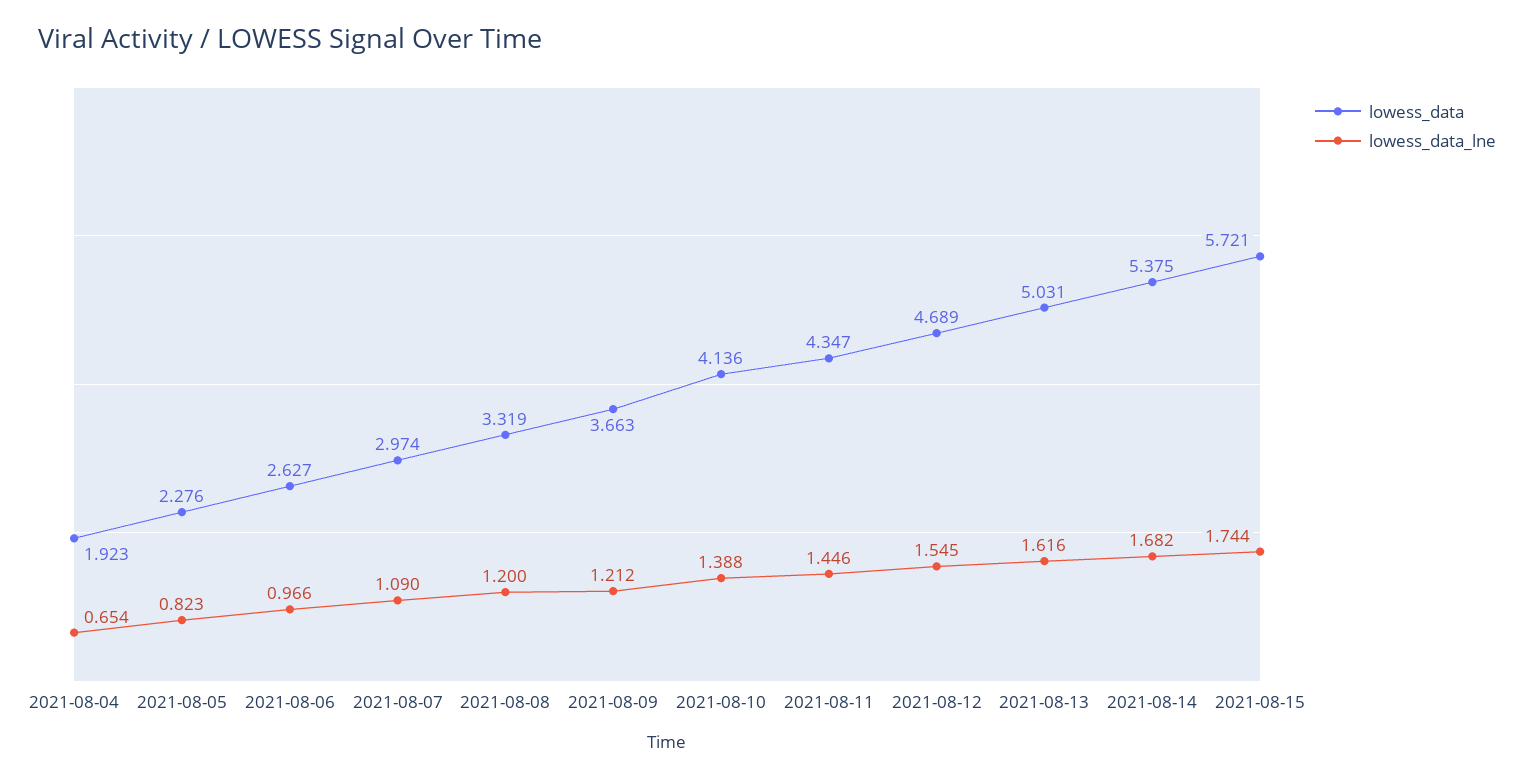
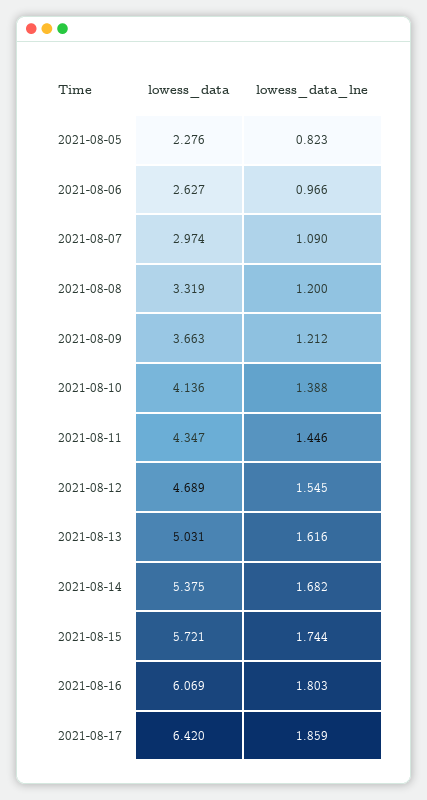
lowess_data, 2021-08-04: 1.923 -> none
lowess_data_lne, 2021-08-04: 0.654 -> none
lowess_data, 2021-08-16: none -> 6.069
lowess_data_lne, 2021-08-16: none -> 1.803
lowess_data, 2021-08-17: none -> 6.42
lowess_data_lne, 2021-08-17: none -> 1.859

